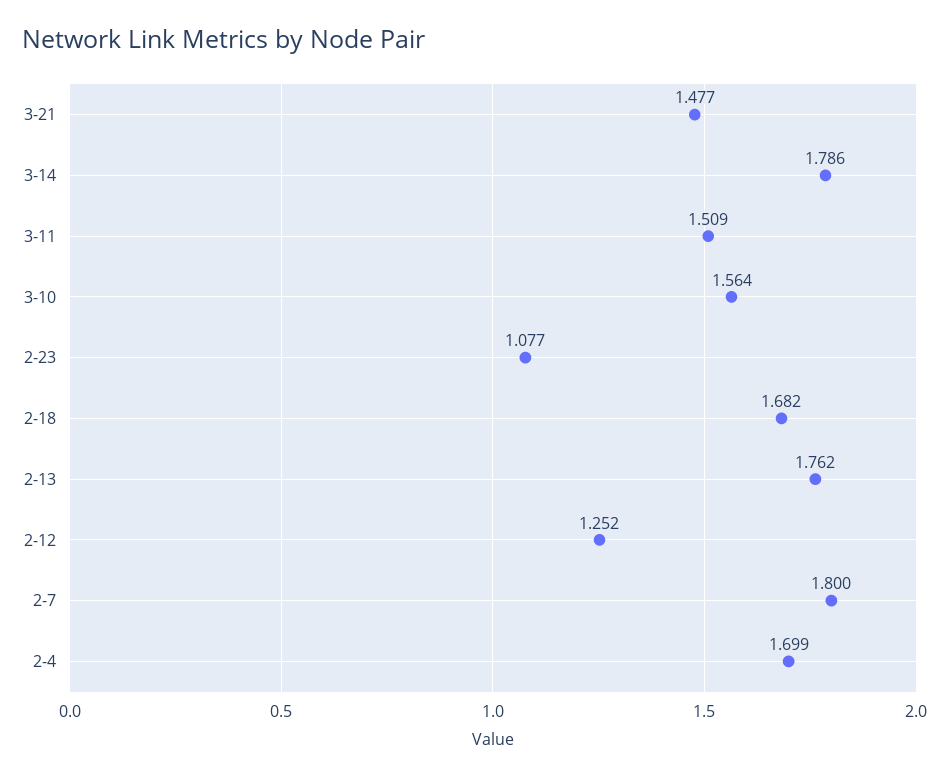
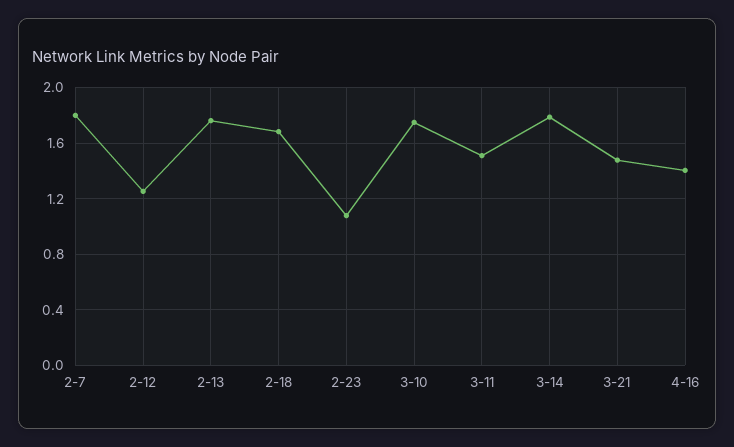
3-10: 1.564 -> 1.75
2-4: 1.699 -> none
4-16: none -> 1.4

